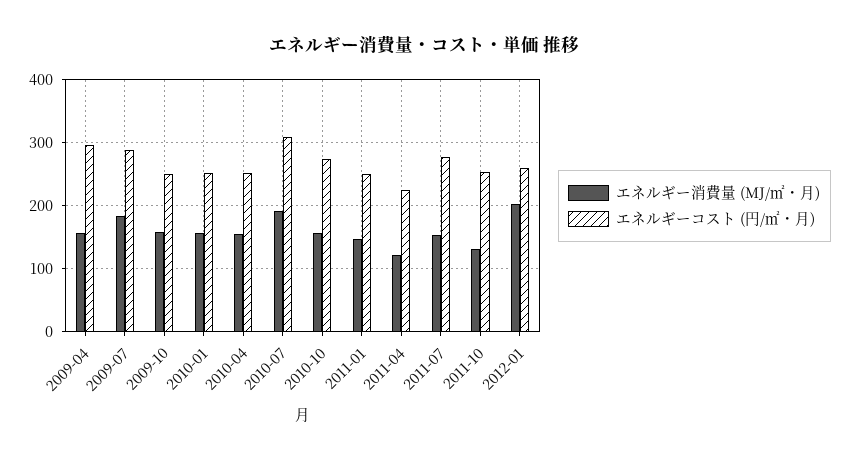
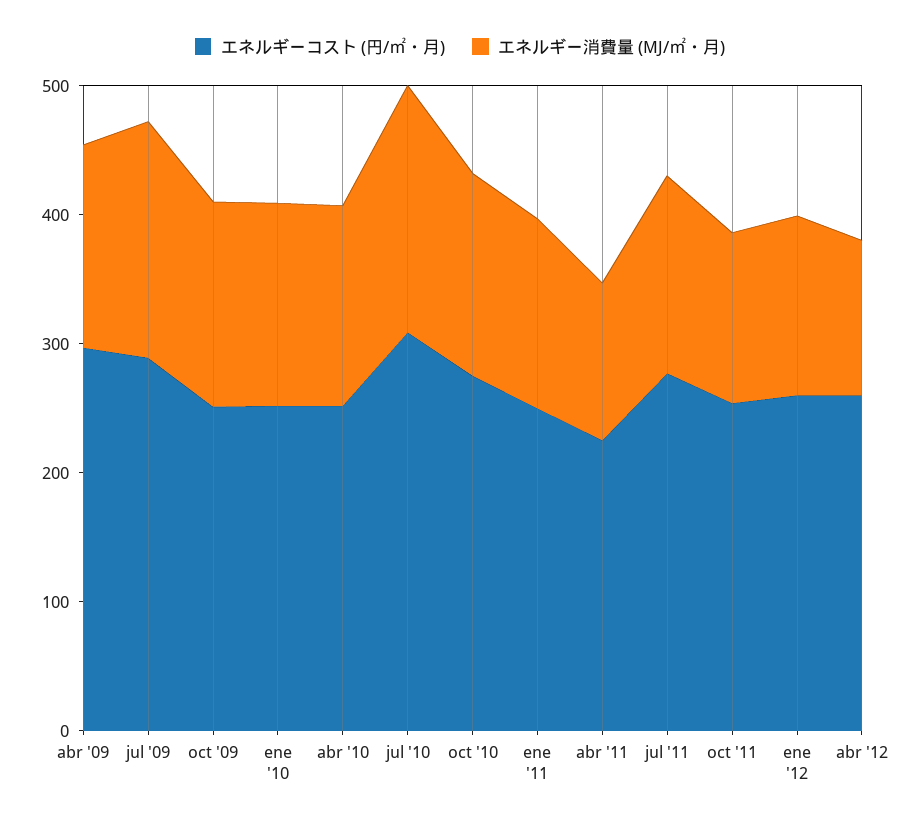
エネルギー消費量 (MJ/㎡・月), 2012-01: 200 -> 140
エネルギーコスト (円/㎡・月), abr '12: none -> 260
エネルギー消費量 (MJ/㎡・月), abr '12: none -> 120

